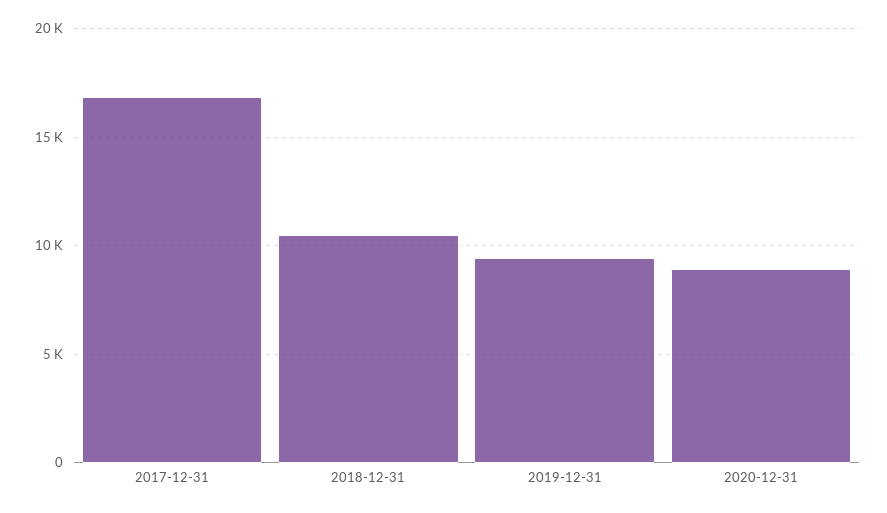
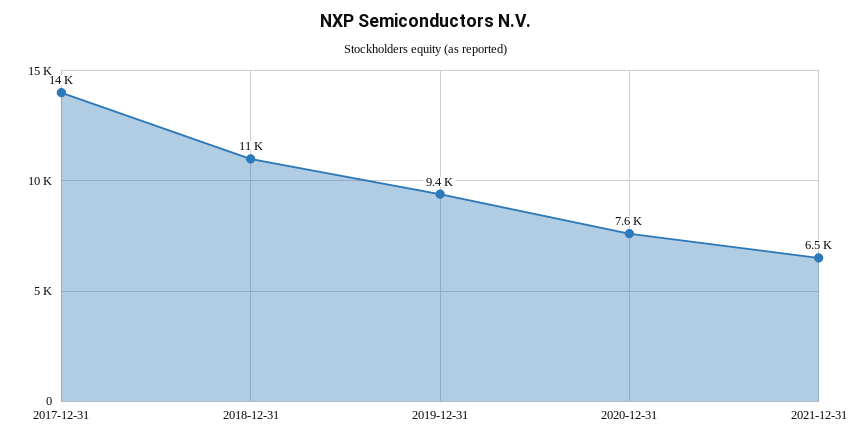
2017-12-31: 17000 -> 14000
2020-12-31: 9000 -> 7600
2021-12-31: none -> 6500

